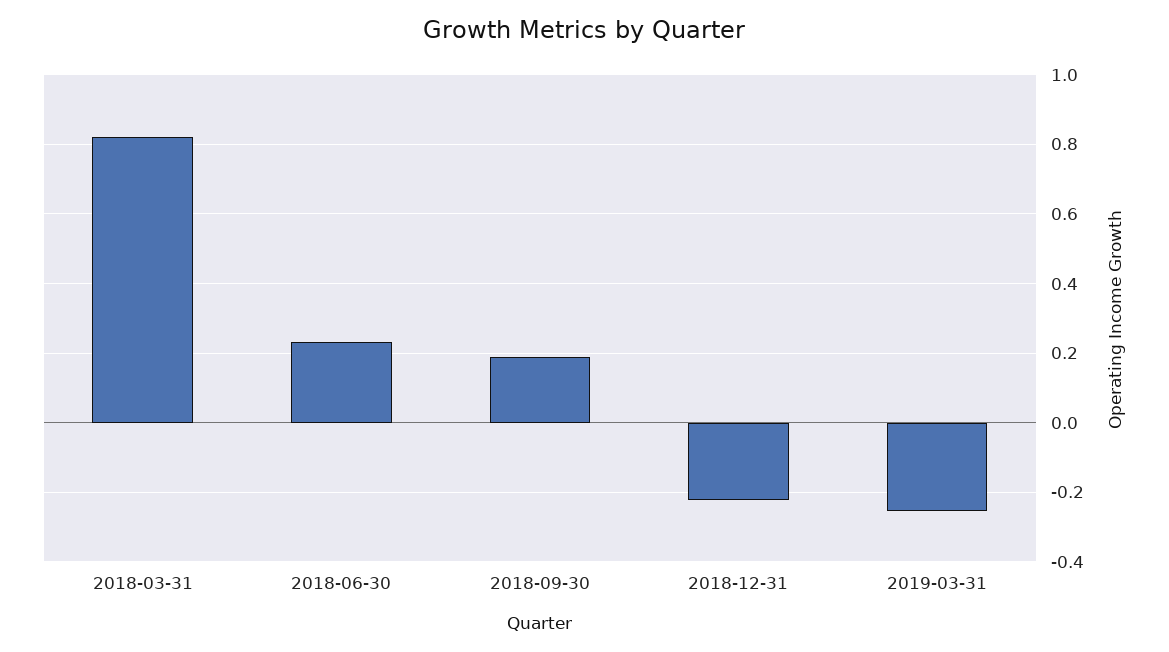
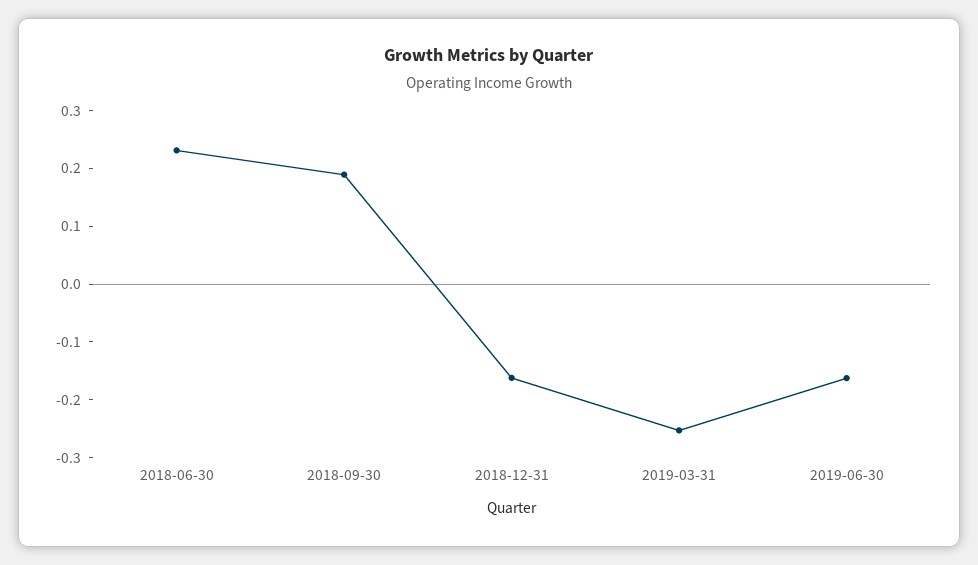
2018-03-31: 0.82 -> none
2018-12-31: -0.22 -> -0.16
2019-06-30: none -> -0.16

